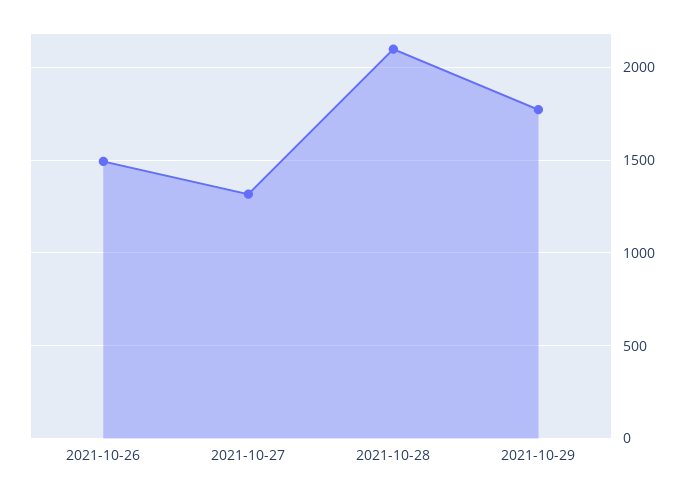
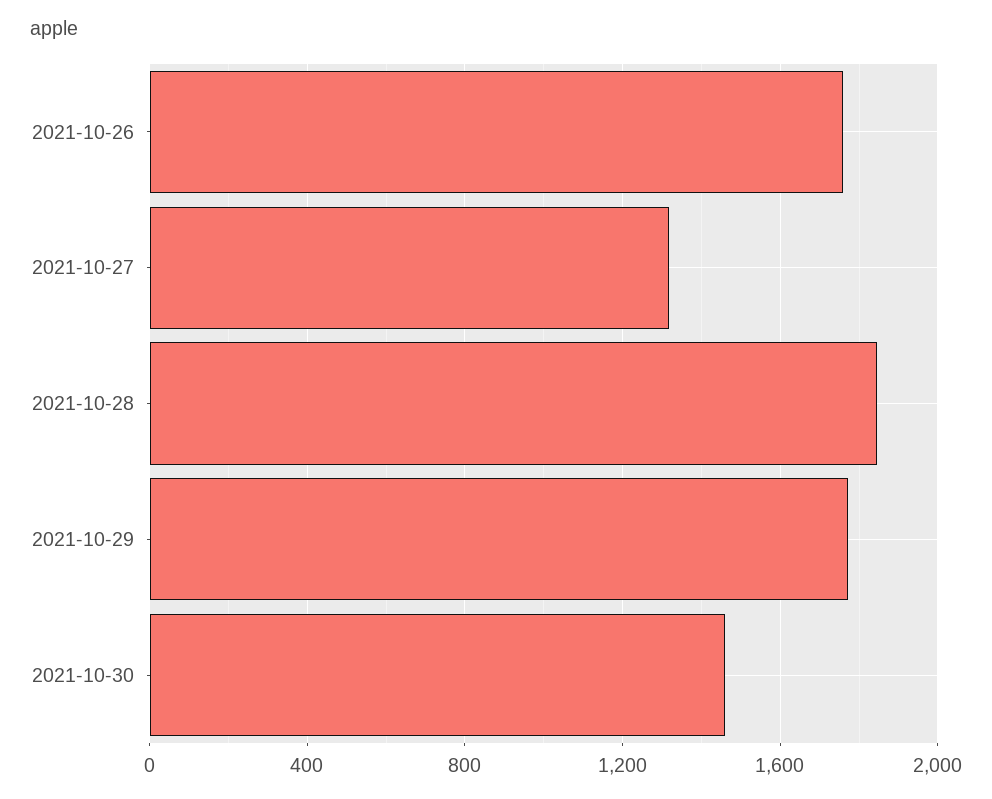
2021-10-26: 1500 -> 1750
2021-10-28: 2100 -> 1850
2021-10-30: none -> 1450

